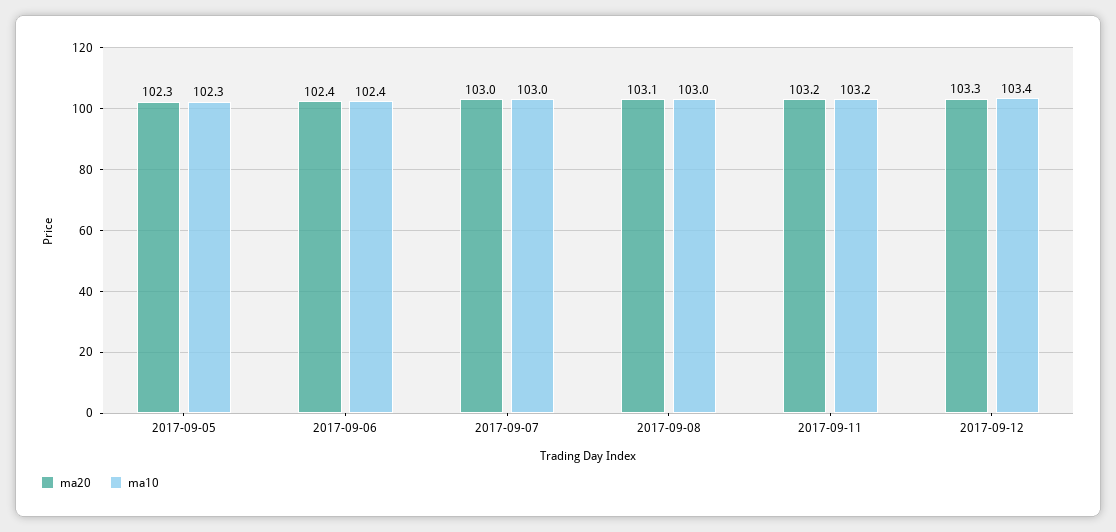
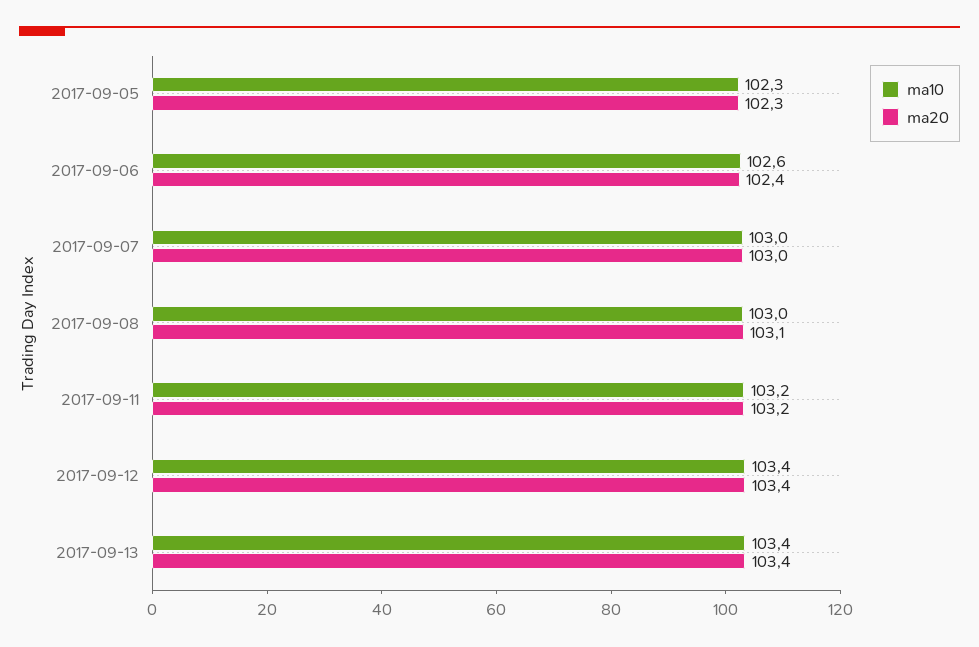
ma10, 2017-09-06: 102.4 -> 102.6
ma20, 2017-09-12: 103.3 -> 103.4
ma10, 2017-09-13: none -> 103.4
ma20, 2017-09-13: none -> 103.4

